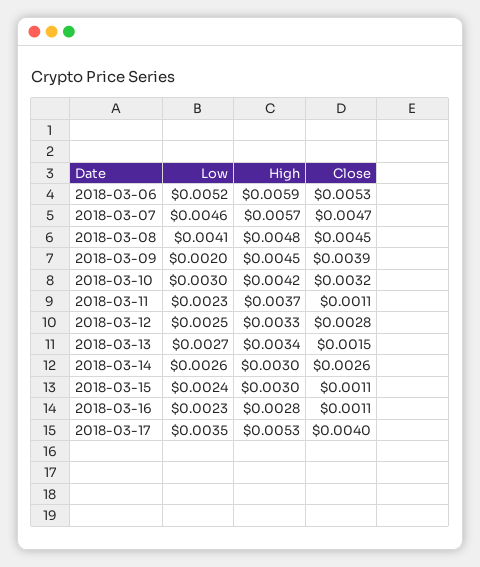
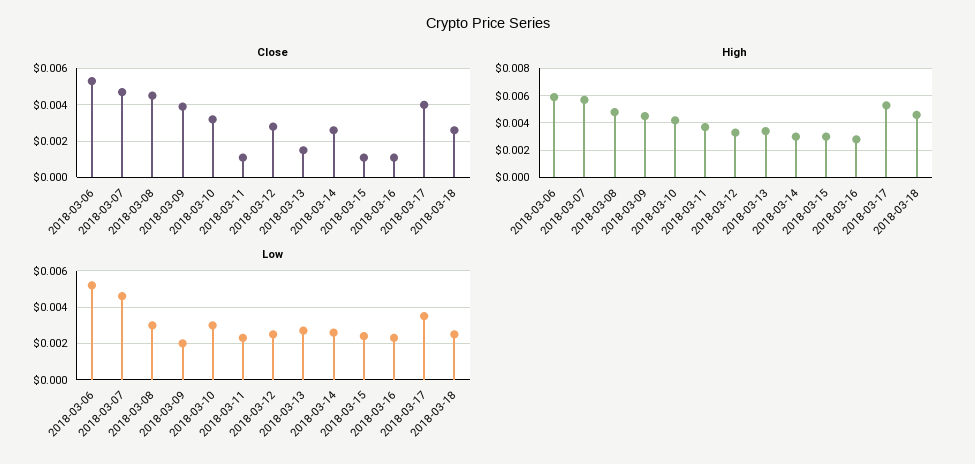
Low, 2018-03-08: 0.0041 -> 0.003
Close, 2018-03-18: none -> 0.0025
High, 2018-03-18: none -> 0.0045
Low, 2018-03-18: none -> 0.0025

